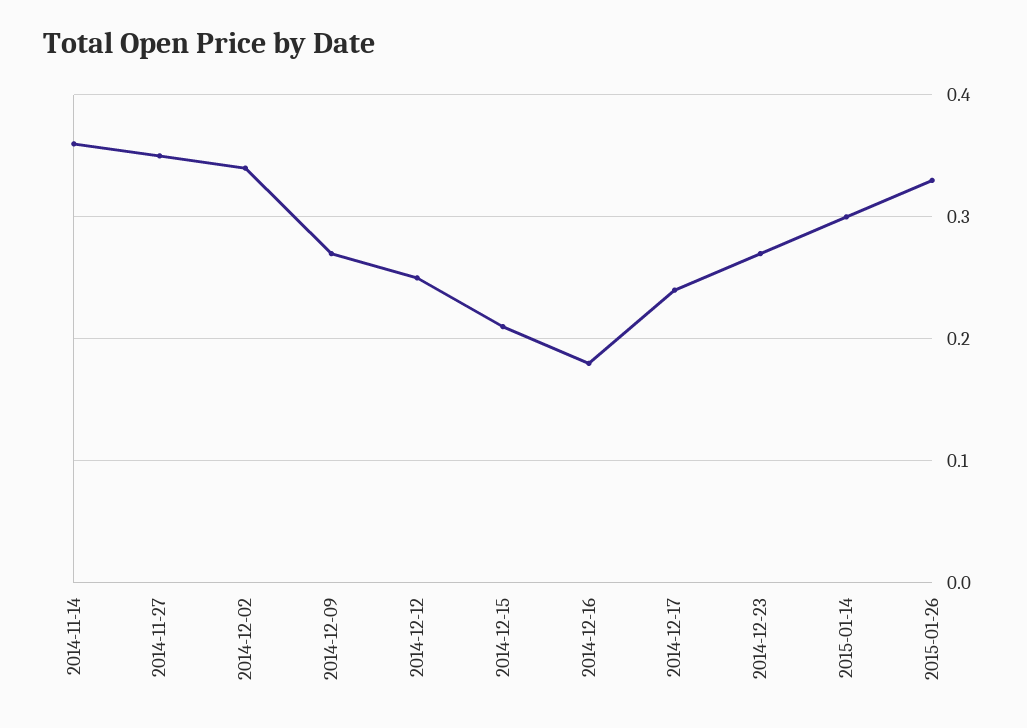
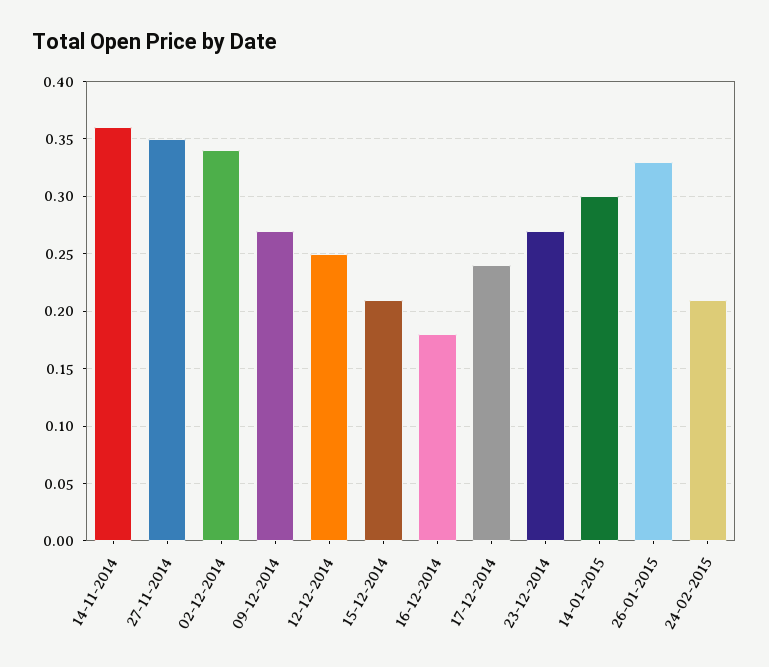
24-02-2015: none -> 0.21

